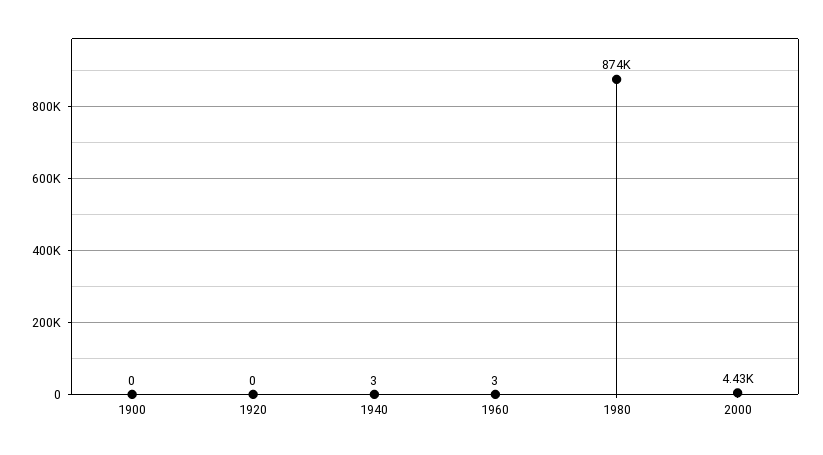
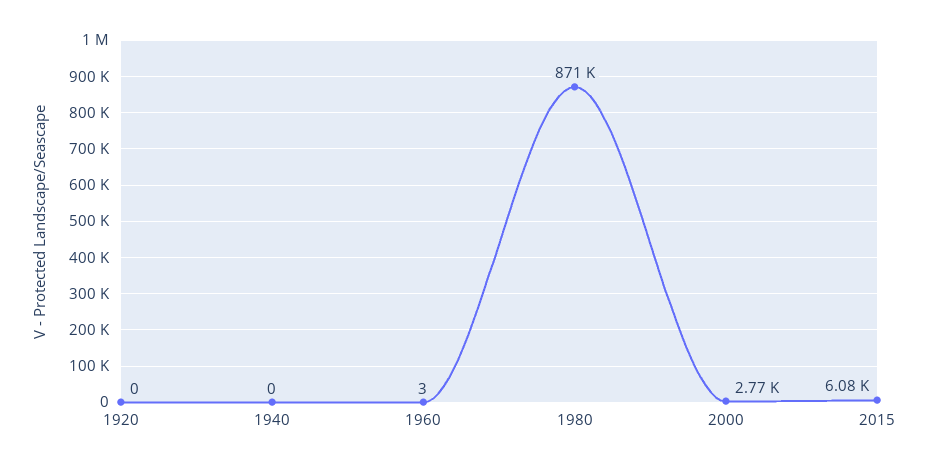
1900: 0 -> none
1940: 3 -> 0
1980: 874000 -> 871000
2000: 4430 -> 2770
2015: none -> 6080

